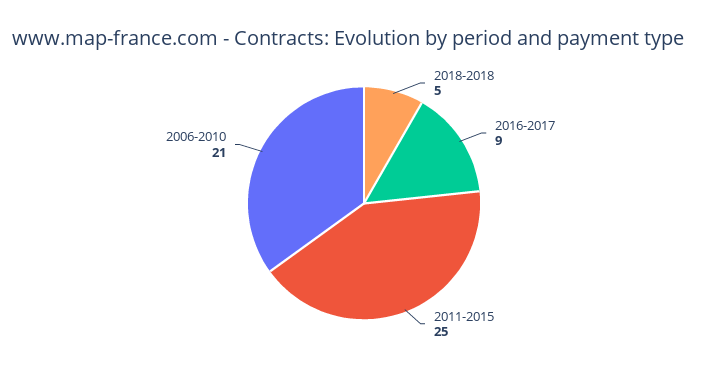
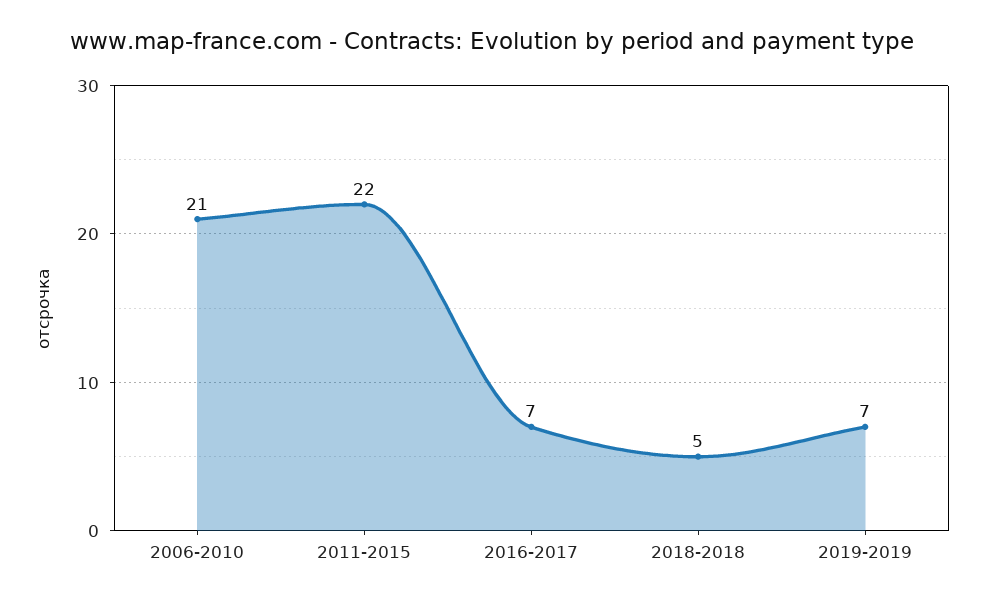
2016-2017: 9 -> 7
2011-2015: 25 -> 22
2019-2019: none -> 7

